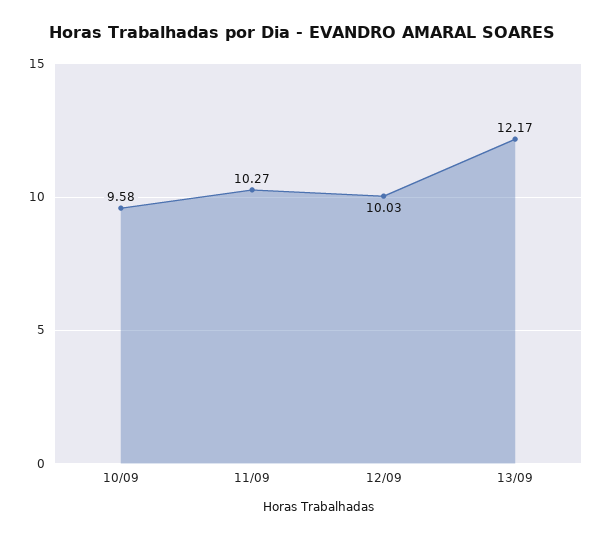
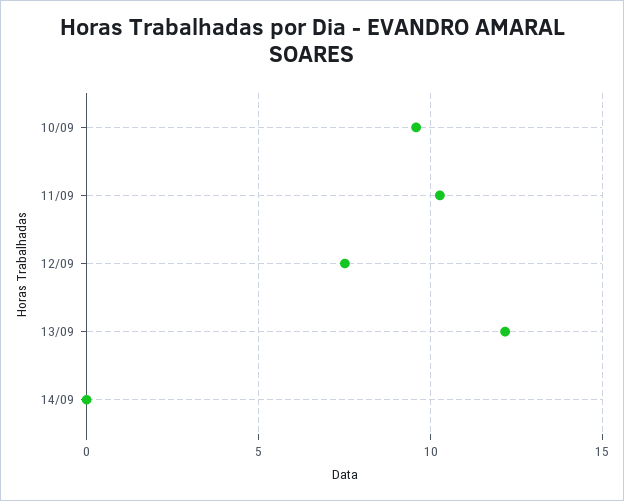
12/09: 10.03 -> 7.5
14/09: none -> 0

